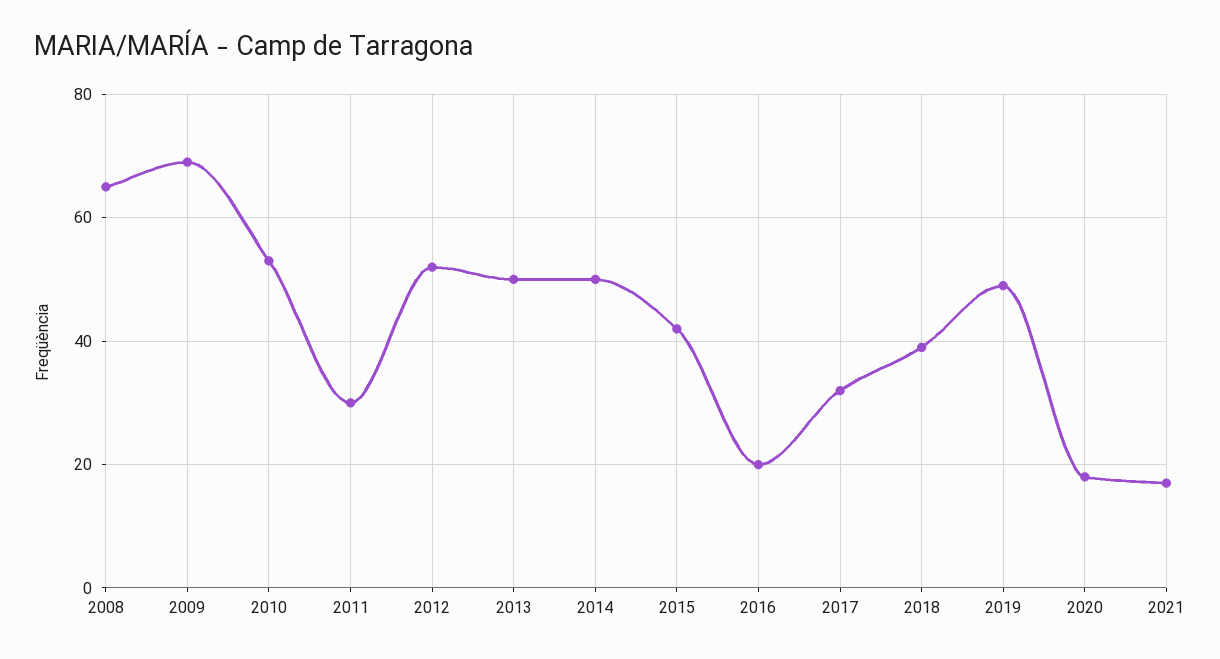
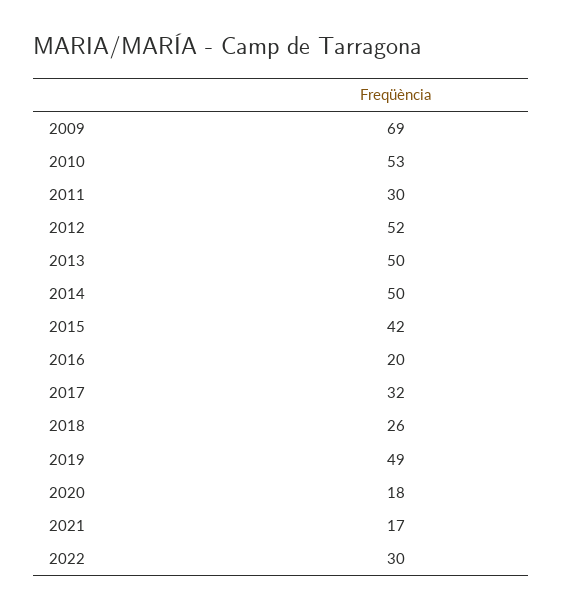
2008: 65 -> none
2018: 40 -> 26
2022: none -> 30

